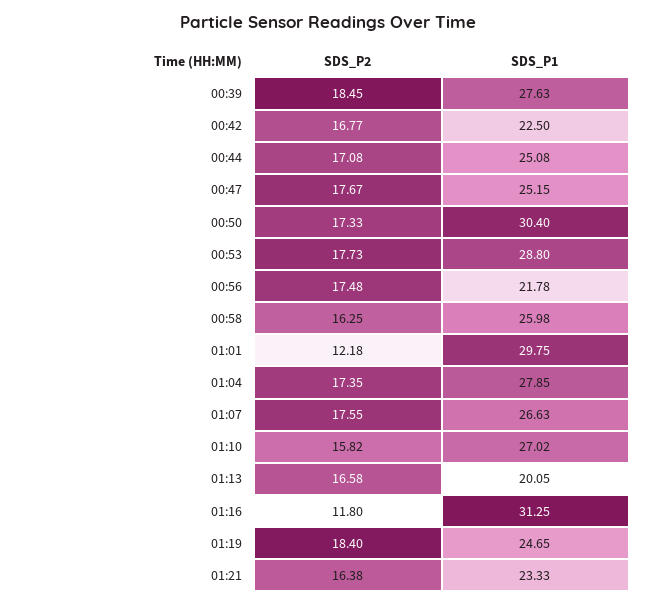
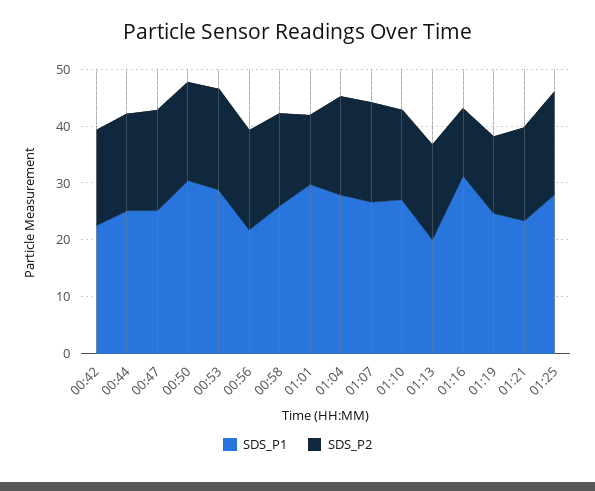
SDS_P2, 00:39: 18.45 -> none
SDS_P1, 00:39: 27.63 -> none
SDS_P2, 01:19: 18.4 -> 14
SDS_P1, 01:25: none -> 28
SDS_P2, 01:25: none -> 18

